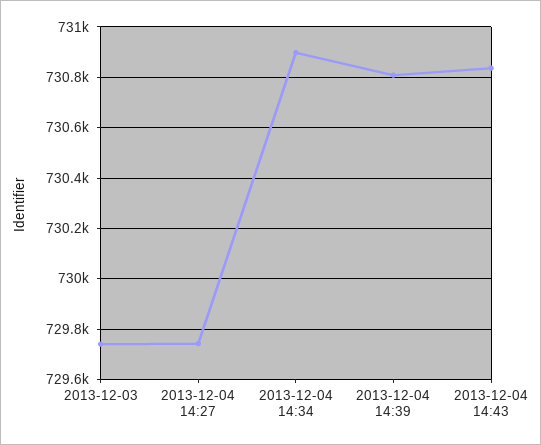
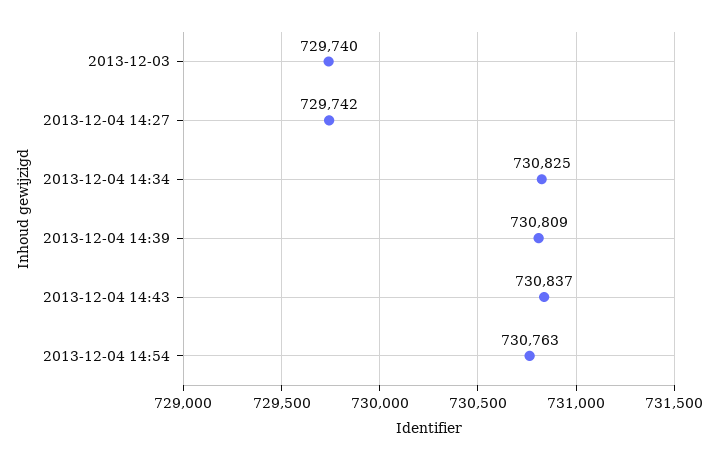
2013-12-04 14:34: 730900 -> 730825
2013-12-04 14:54: none -> 730763

